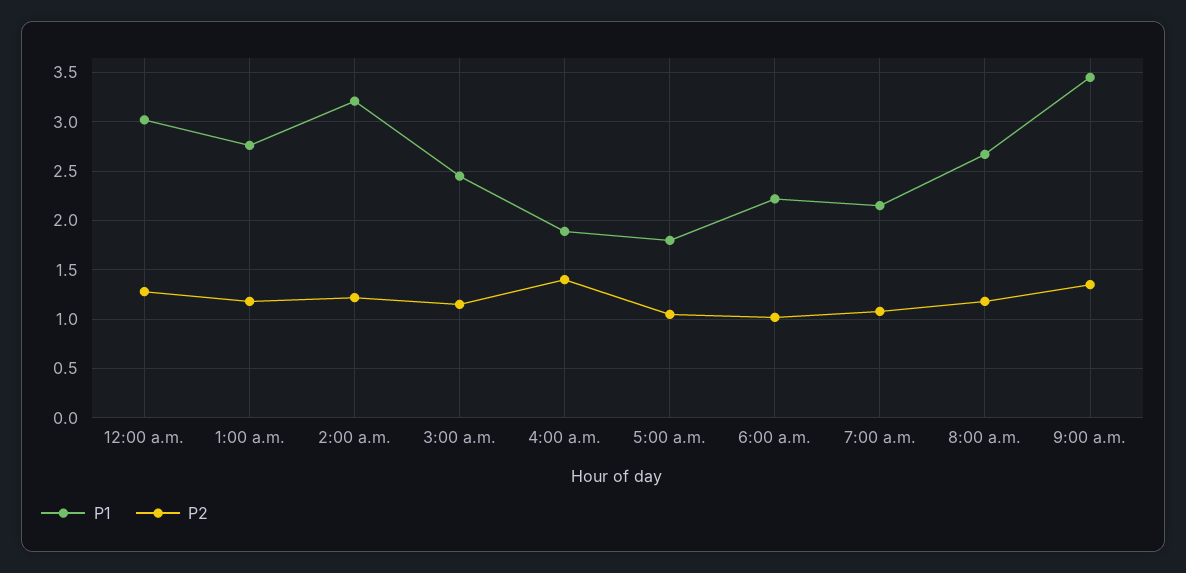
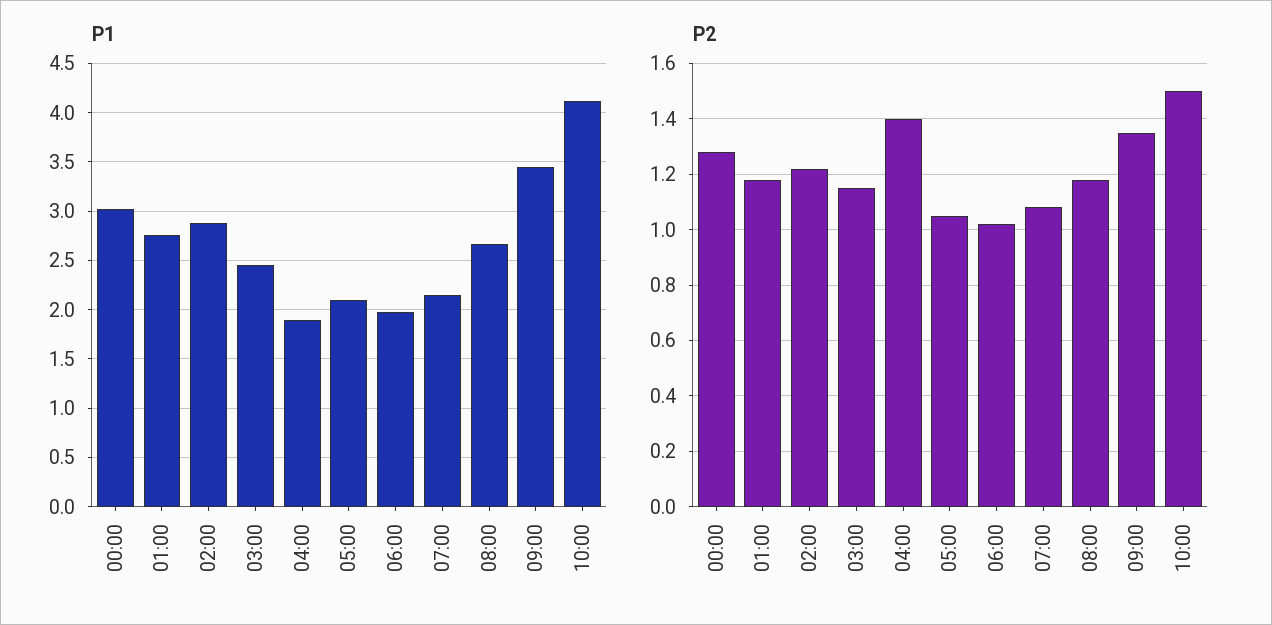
P1, 2:00 a.m.: 3.2 -> 2.9
P1, 5:00 a.m.: 1.8 -> 2.1
P1, 6:00 a.m.: 2.2 -> 2
P1, 10:00: none -> 4.1
P2, 10:00: none -> 1.5

